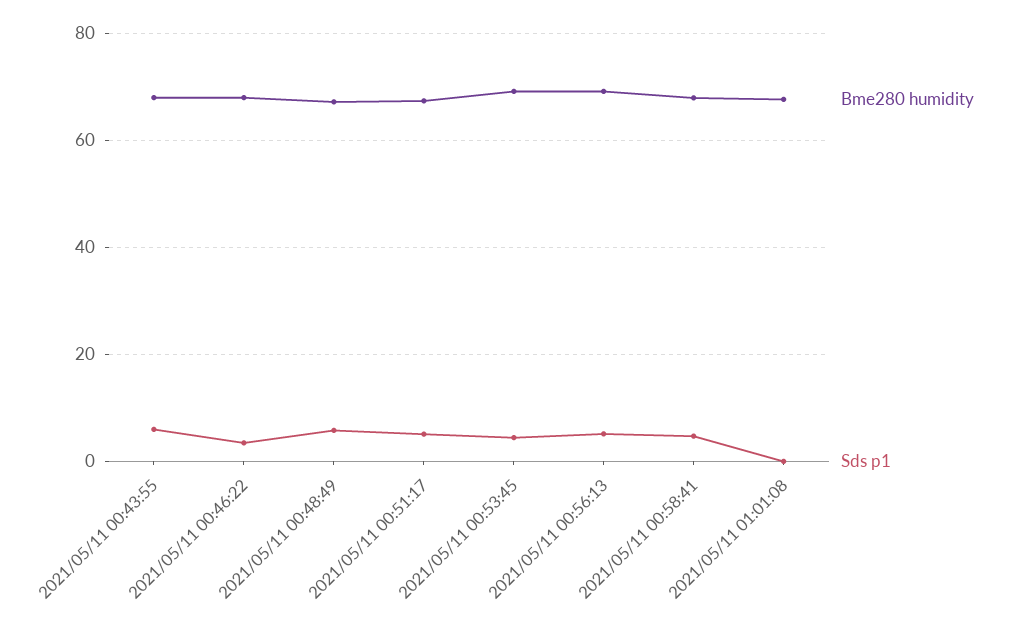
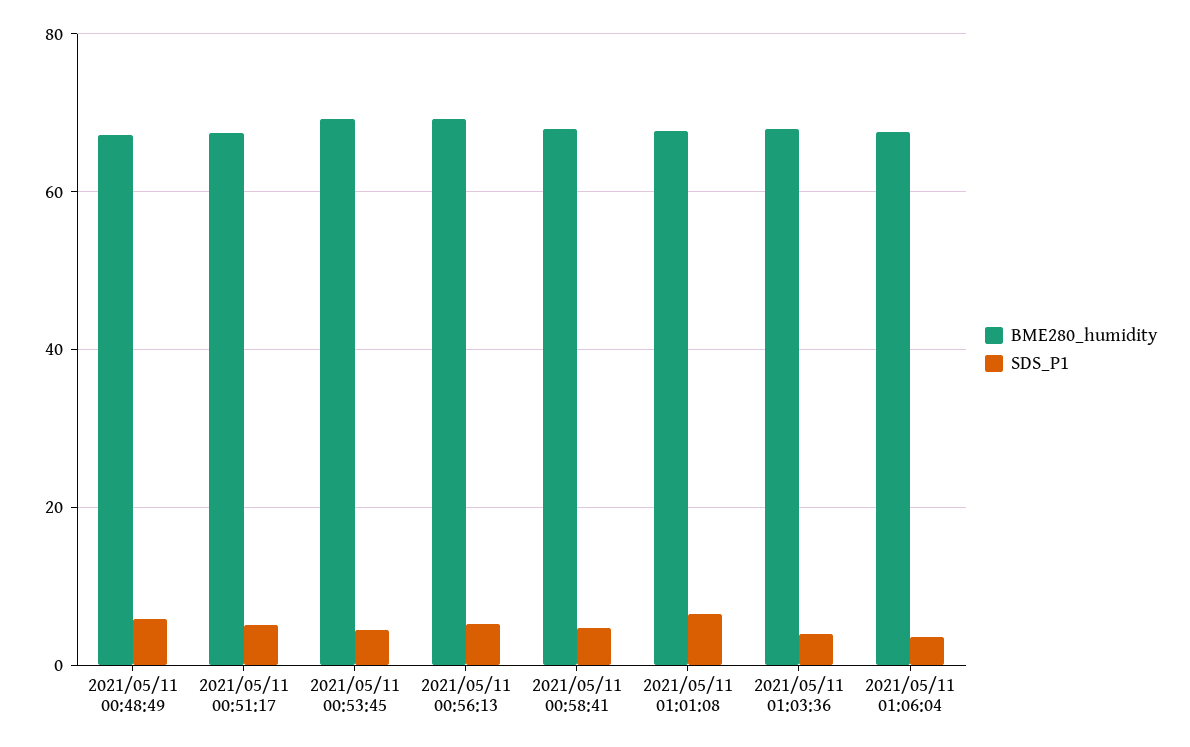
Bme280 humidity, 2021/05/11 00:43:55: 68 -> none
Sds p1, 2021/05/11 00:43:55: 6 -> none
Bme280 humidity, 2021/05/11 00:46:22: 68 -> none
Sds p1, 2021/05/11 00:46:22: 4 -> none
Sds p1, 2021/05/11 01:01:08: 0 -> 6
Bme280 humidity, 2021/05/11 01:03:36: none -> 68
Sds p1, 2021/05/11 01:03:36: none -> 4
Bme280 humidity, 2021/05/11 01:06:04: none -> 68
Sds p1, 2021/05/11 01:06:04: none -> 4

